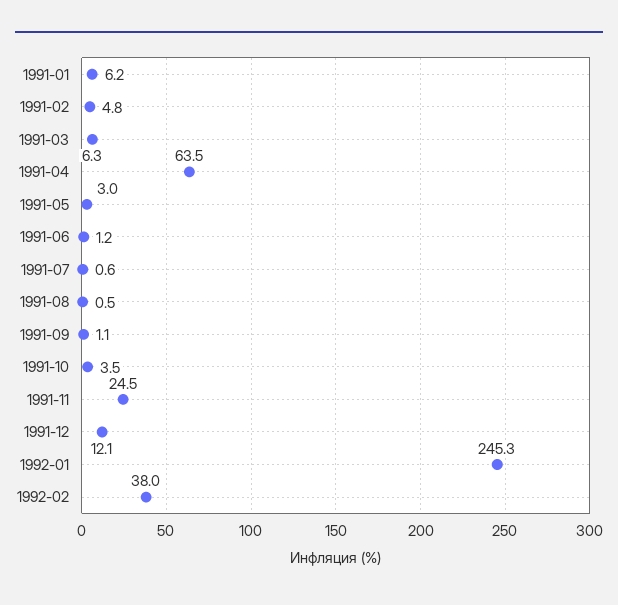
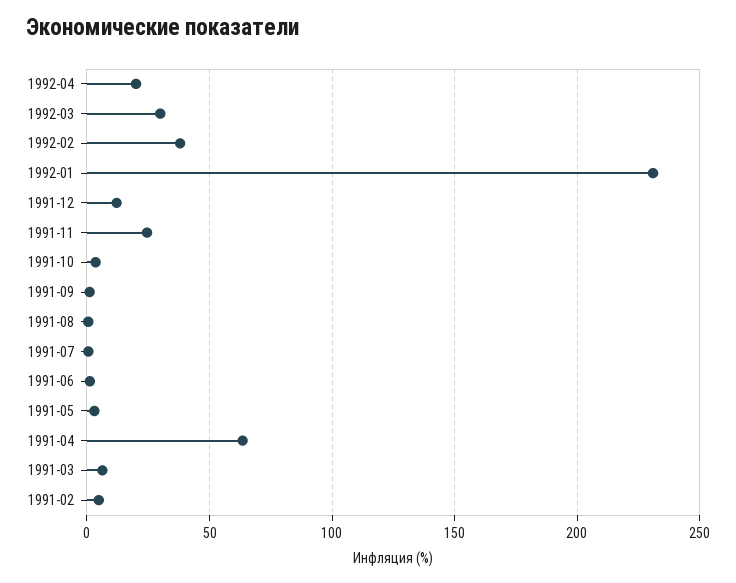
1991-01: 6.2 -> none
1992-01: 245.3 -> 230
1992-04: none -> 20
1992-03: none -> 30

